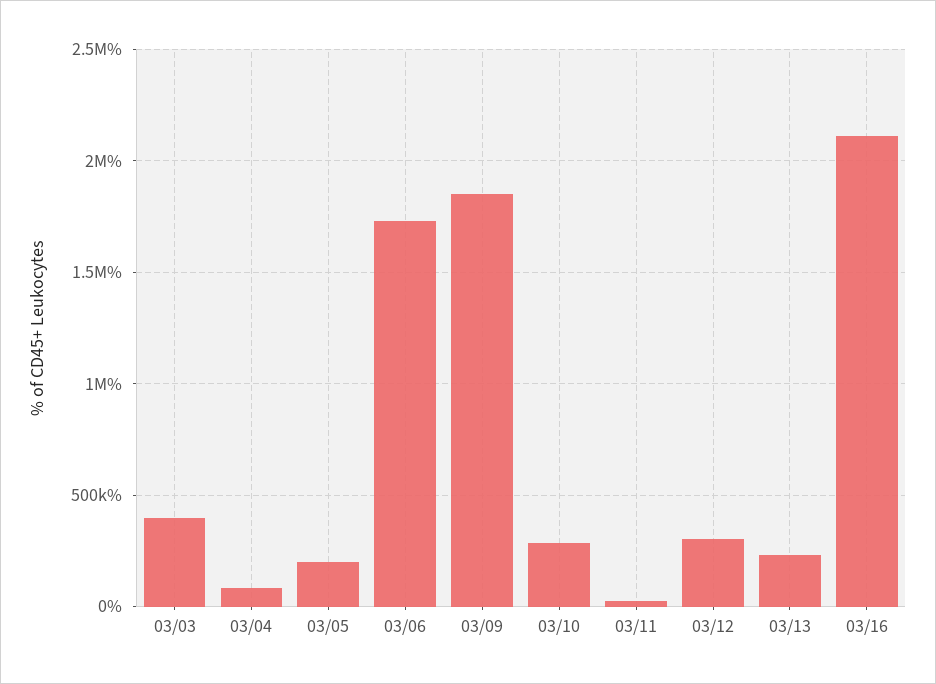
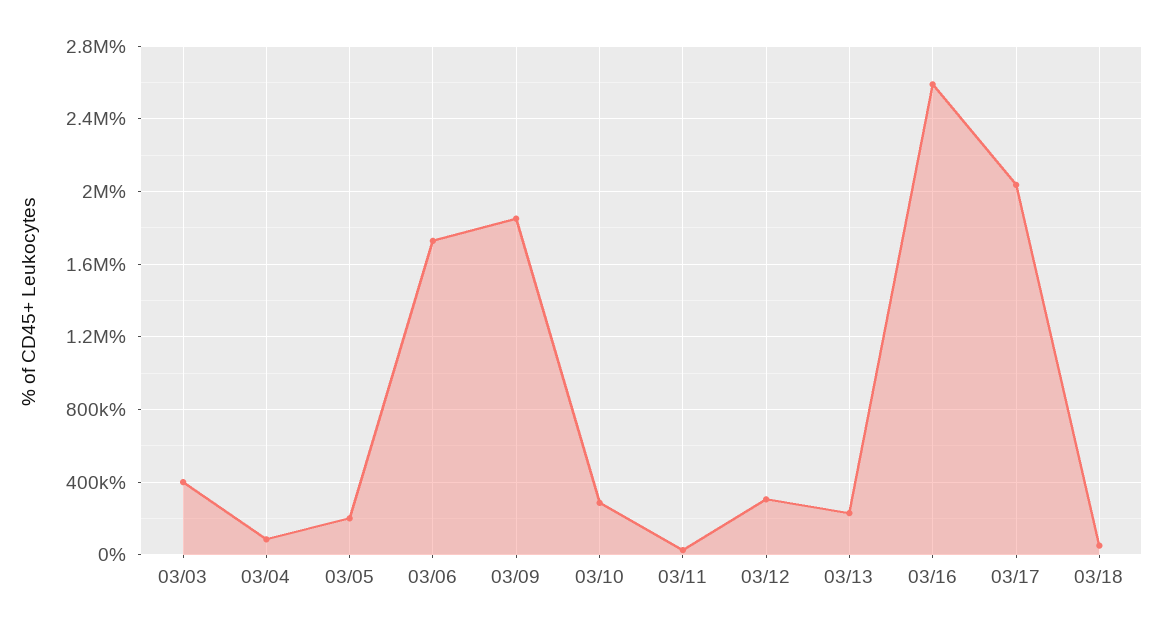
03/16: 2100000 -> 2600000
03/17: none -> 2050000
03/18: none -> 50000

